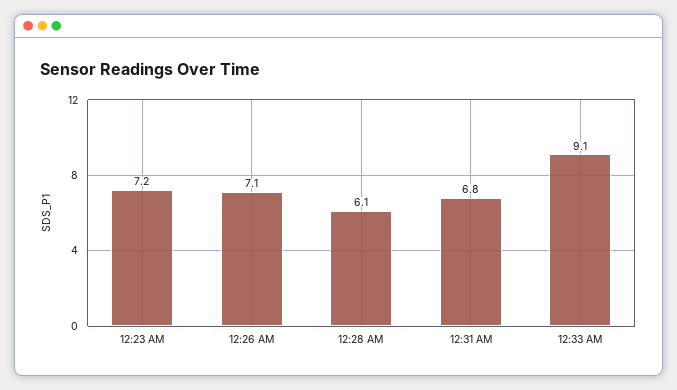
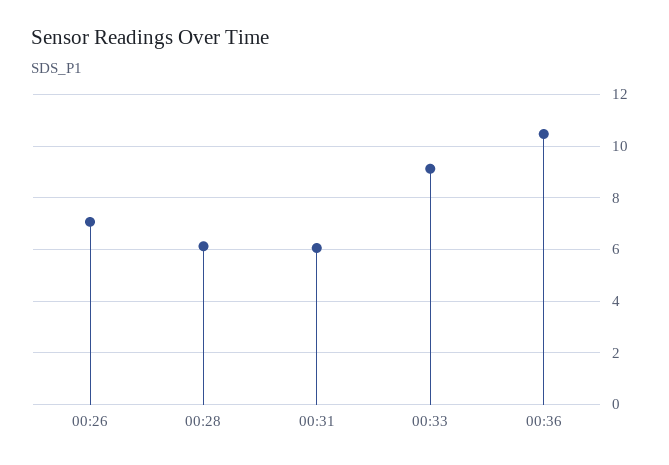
12:23 AM: 7.2 -> none
12:31 AM: 6.8 -> 6
00:36: none -> 10.5

